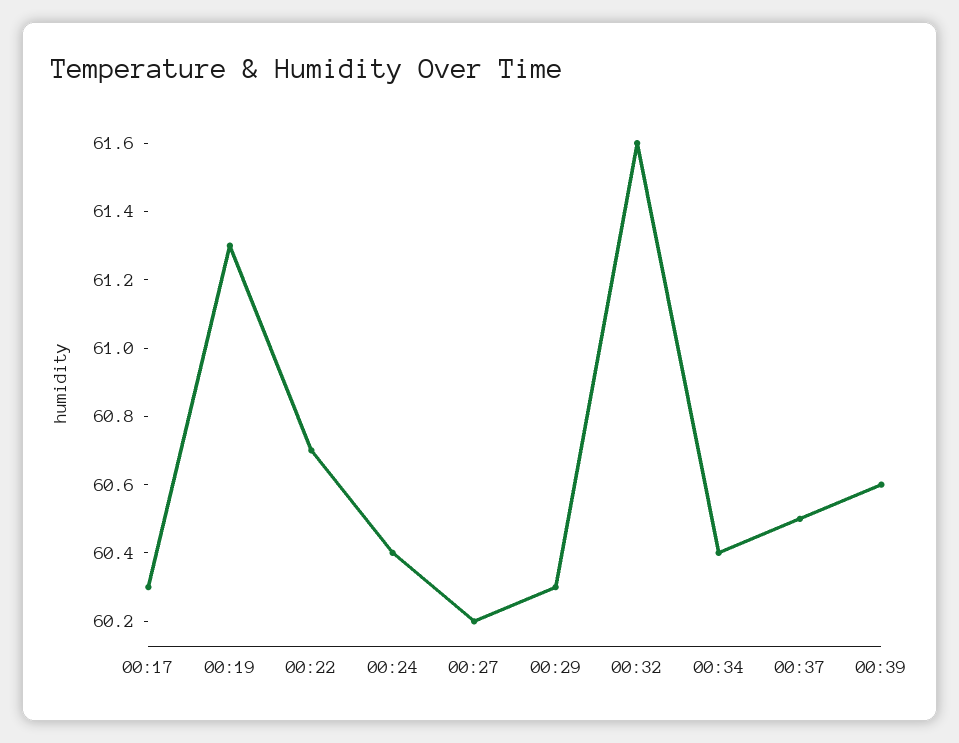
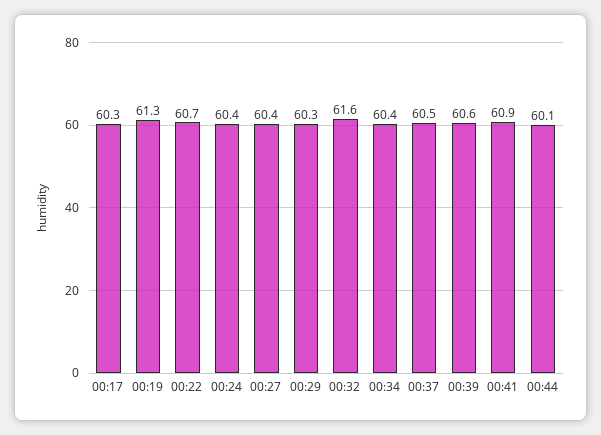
00:27: 60.2 -> 60.4
00:41: none -> 60.9
00:44: none -> 60.1

